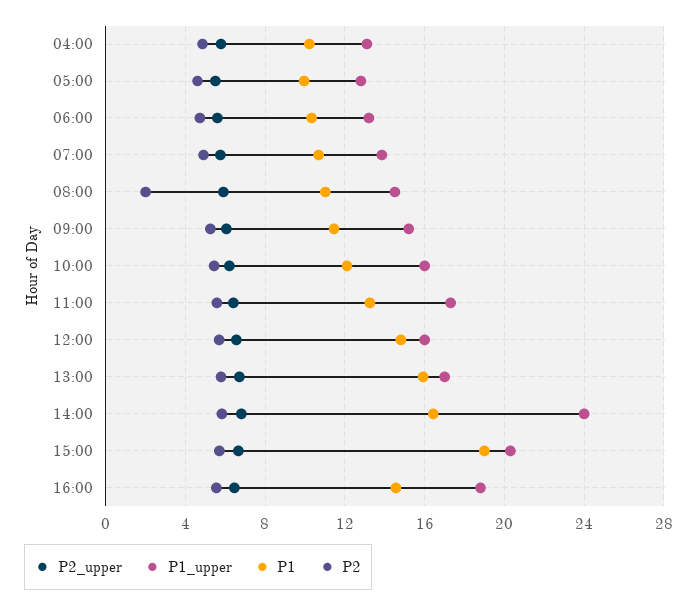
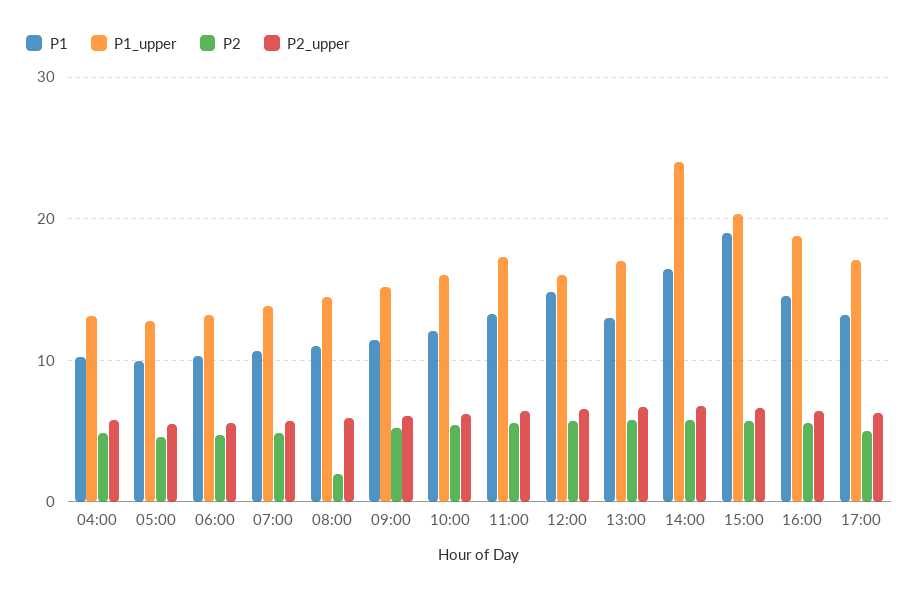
P1, 13:00: 16 -> 13
P1, 17:00: none -> 13
P1_upper, 17:00: none -> 17
P2, 17:00: none -> 5
P2_upper, 17:00: none -> 6

